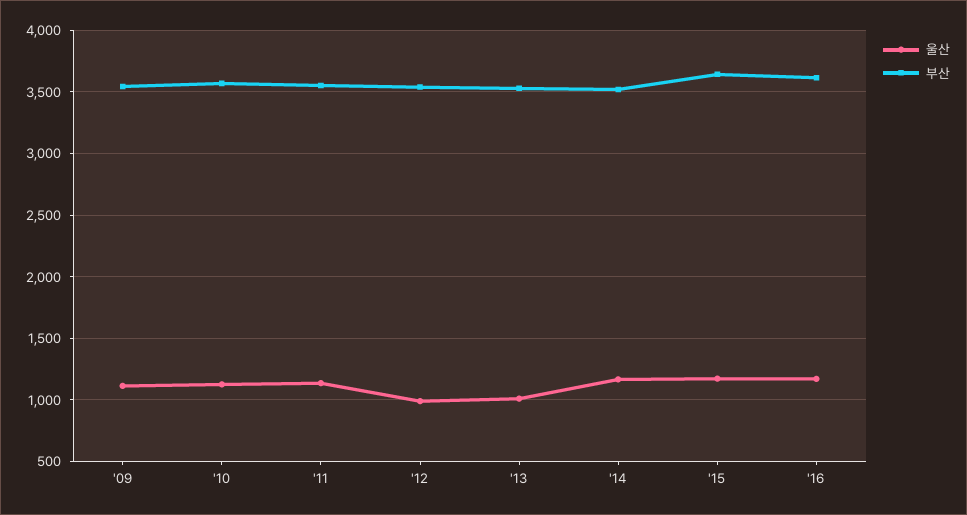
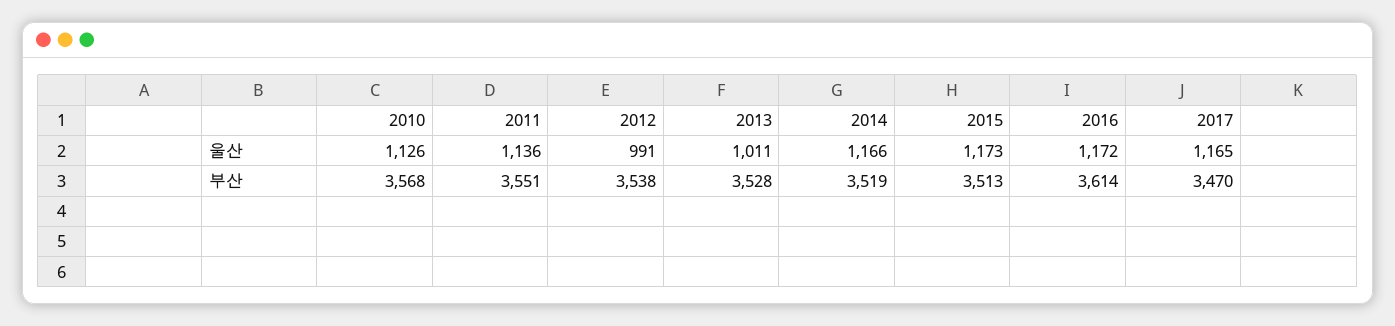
울산, '09: 1100 -> none
부산, '09: 3550 -> none
부산, '15: 3650 -> 3513
울산, 2017: none -> 1165
부산, 2017: none -> 3470

